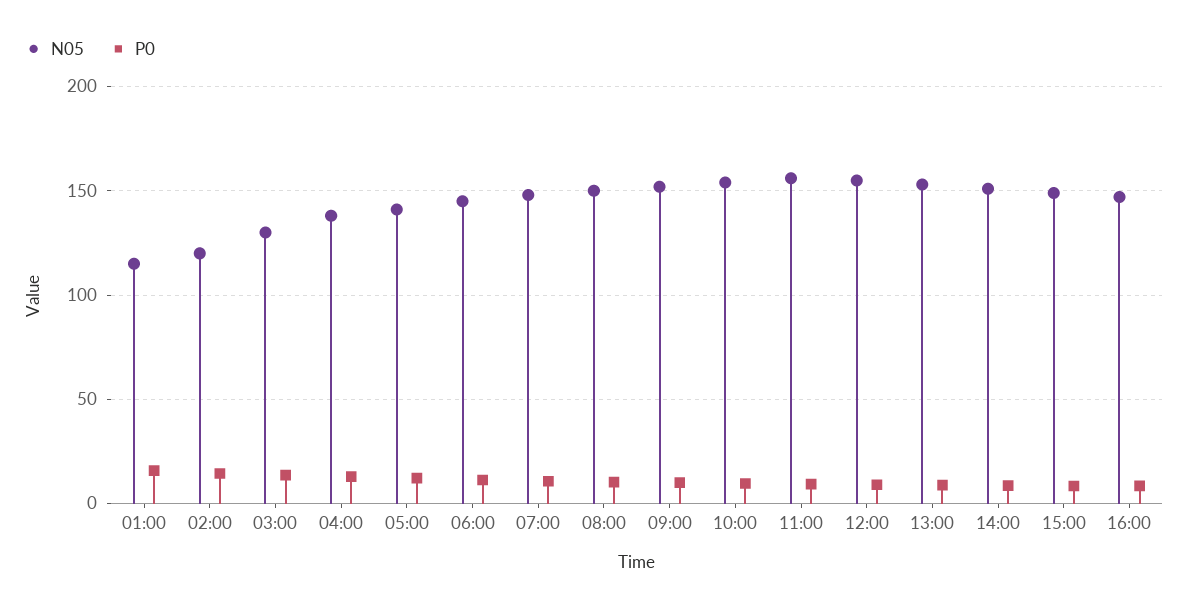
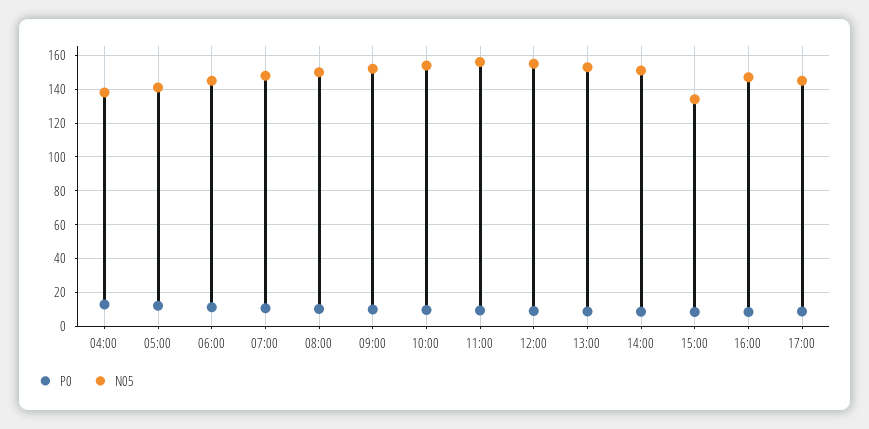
N05, 01:00: 115 -> none
P0, 01:00: 15 -> none
N05, 02:00: 120 -> none
P0, 02:00: 15 -> none
N05, 03:00: 130 -> none
P0, 03:00: 15 -> none
N05, 15:00: 150 -> 135
P0, 17:00: none -> 10
N05, 17:00: none -> 145

